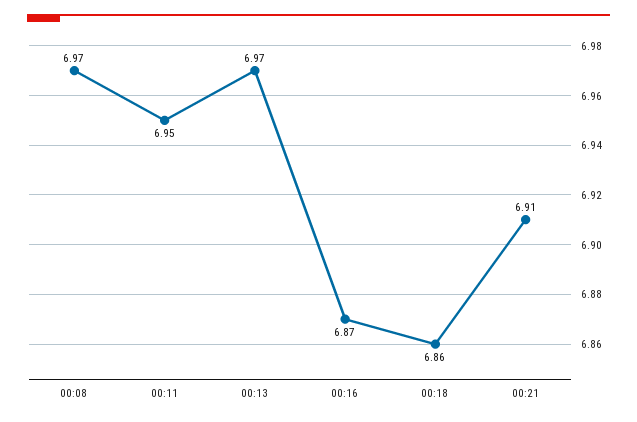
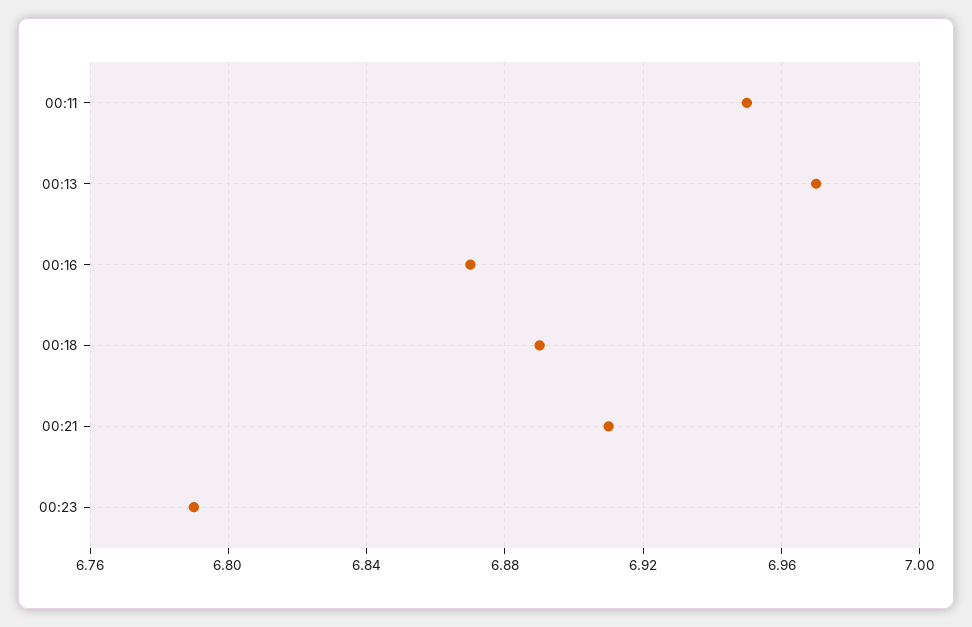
00:08: 6.97 -> none
00:18: 6.86 -> 6.89
00:23: none -> 6.79

